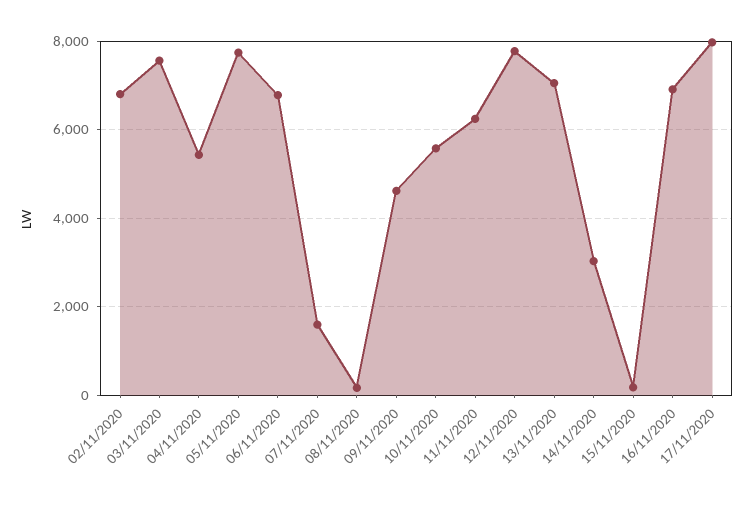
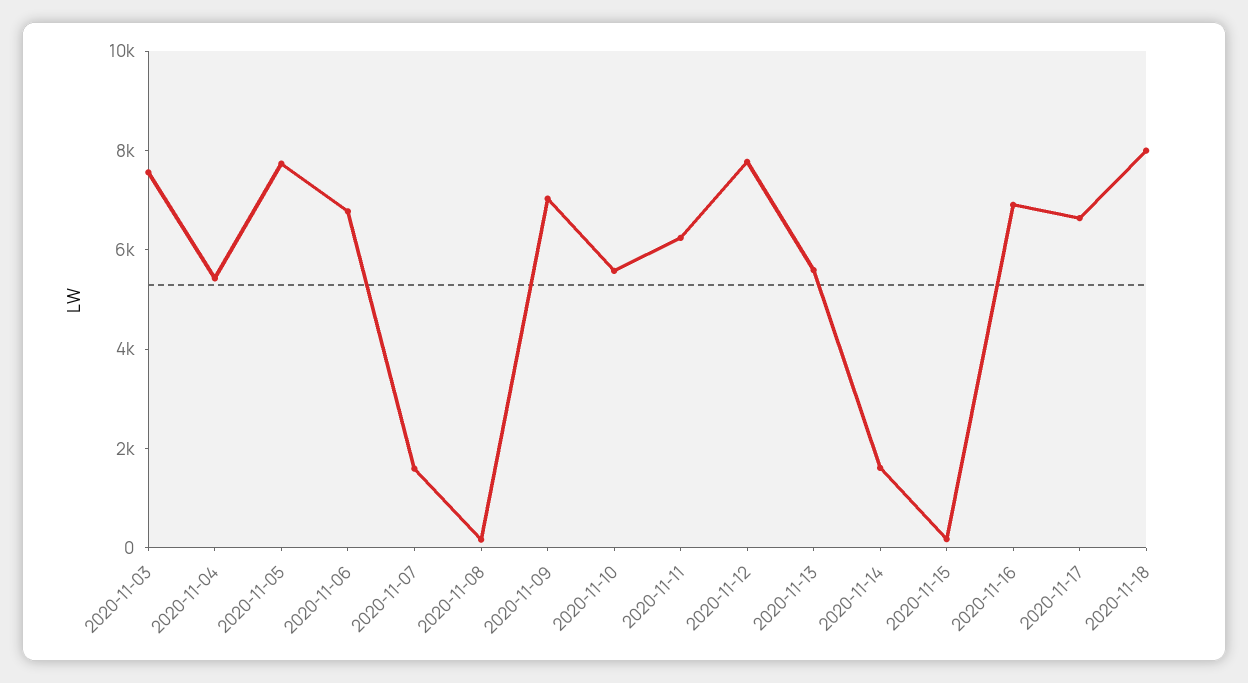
02/11/2020: 6800 -> none
09/11/2020: 4600 -> 7000
13/11/2020: 7000 -> 5500
14/11/2020: 3000 -> 1500
17/11/2020: 8000 -> 6500
2020-11-18: none -> 8000

